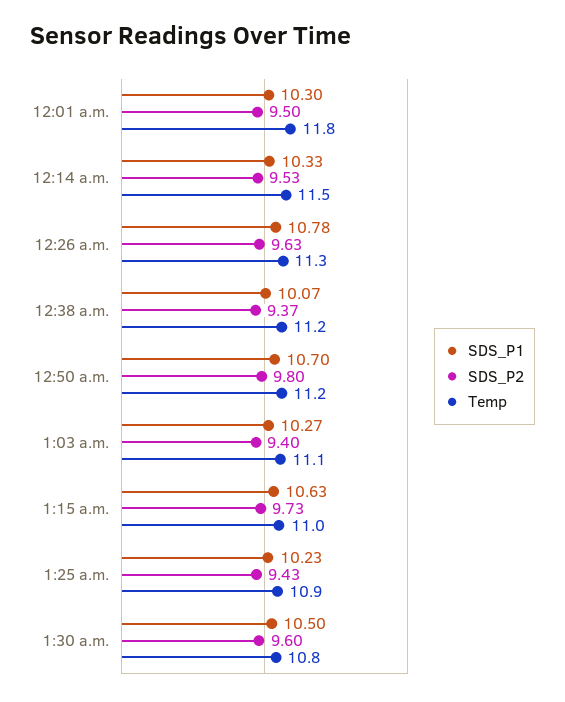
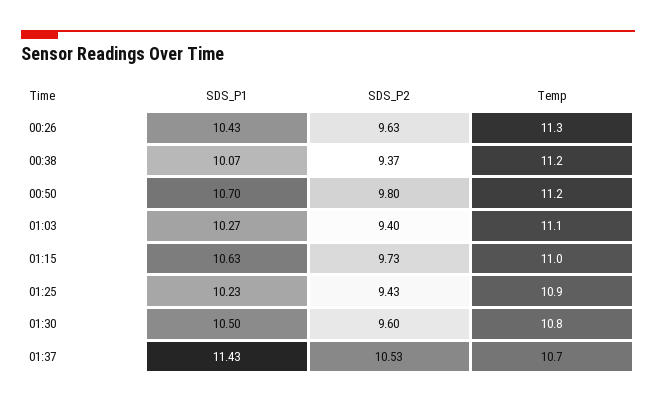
SDS_P1, 12:01 a.m.: 10.3 -> none
SDS_P2, 12:01 a.m.: 9.5 -> none
Temp, 12:01 a.m.: 11.8 -> none
SDS_P1, 12:14 a.m.: 10.33 -> none
SDS_P2, 12:14 a.m.: 9.53 -> none
Temp, 12:14 a.m.: 11.5 -> none
SDS_P1, 12:26 a.m.: 10.78 -> 10.43
SDS_P1, 01:37: none -> 11.43
SDS_P2, 01:37: none -> 10.53
Temp, 01:37: none -> 10.7

